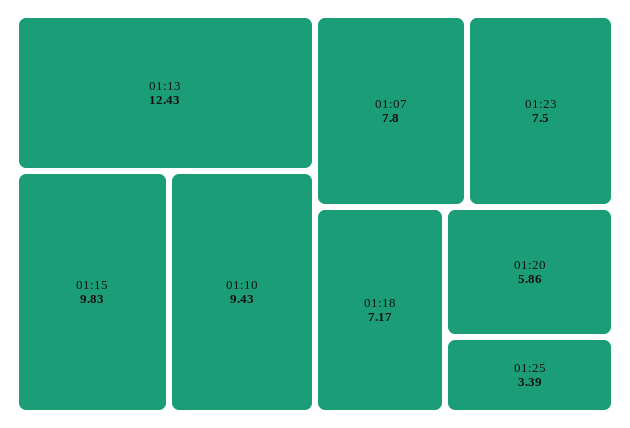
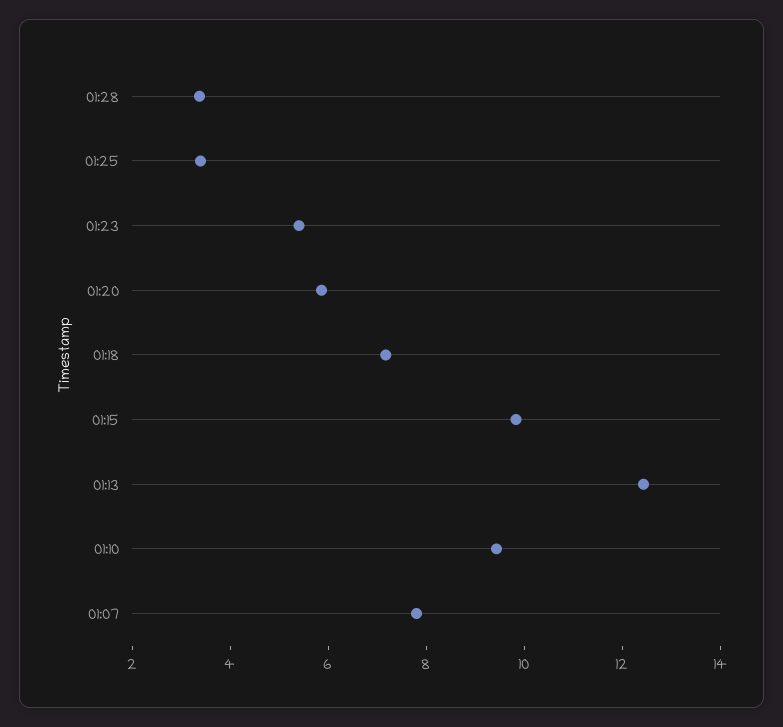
01:23: 7.5 -> 5.5
01:28: none -> 3.5

